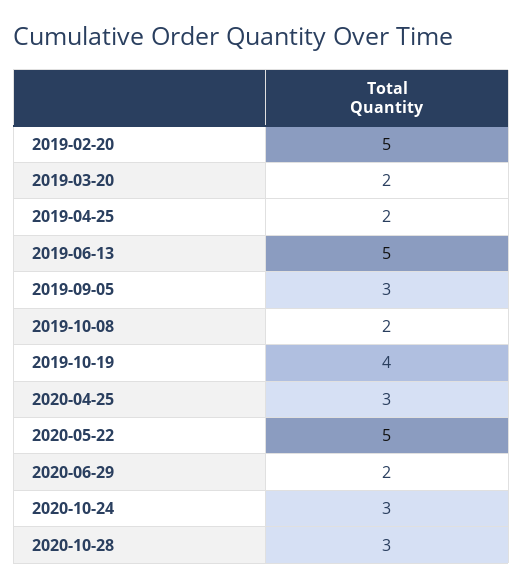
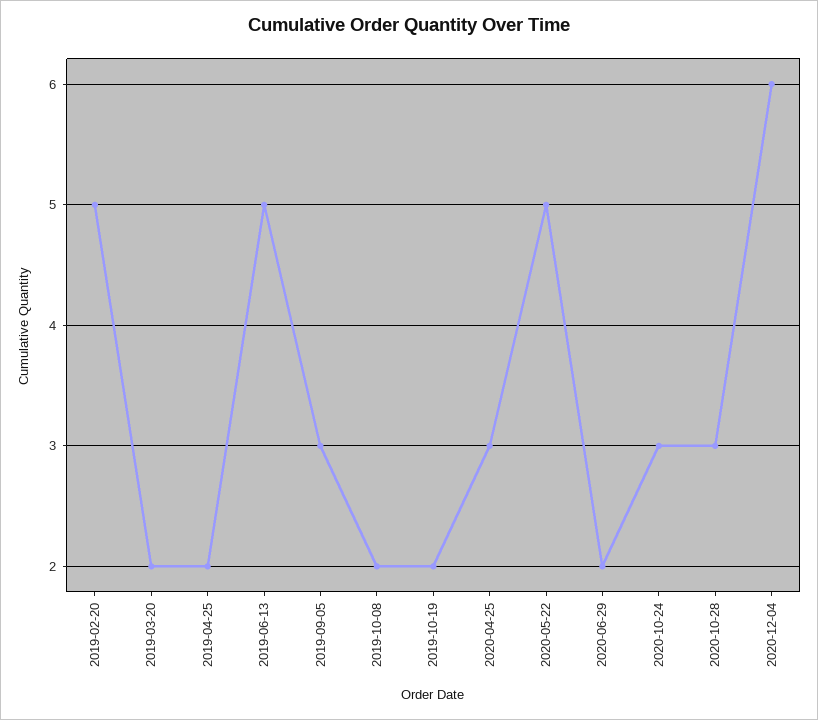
2019-10-19: 4 -> 2
2020-12-04: none -> 6

